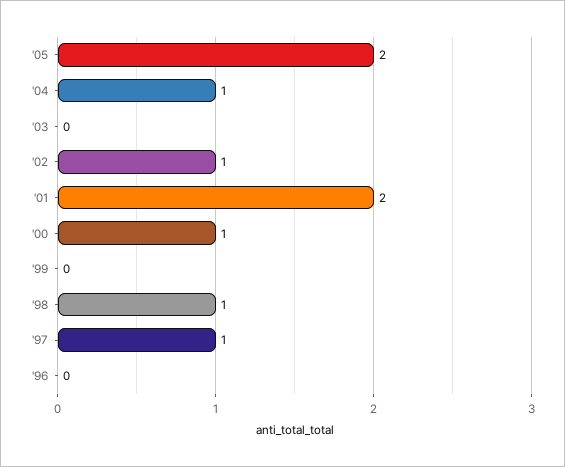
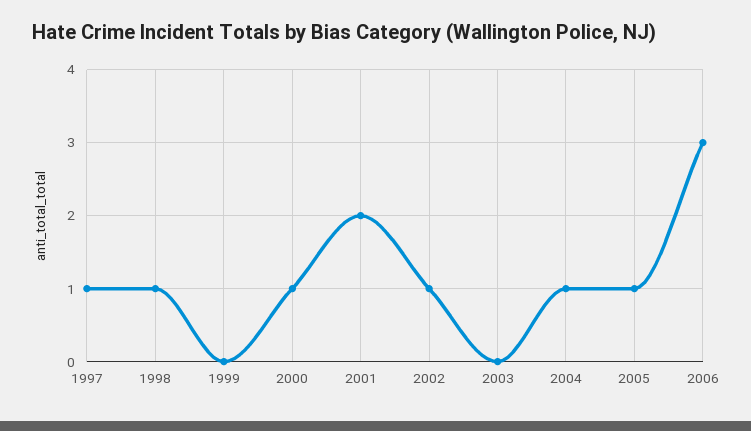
'05: 2 -> 1
'96: 0 -> none
2006: none -> 3

